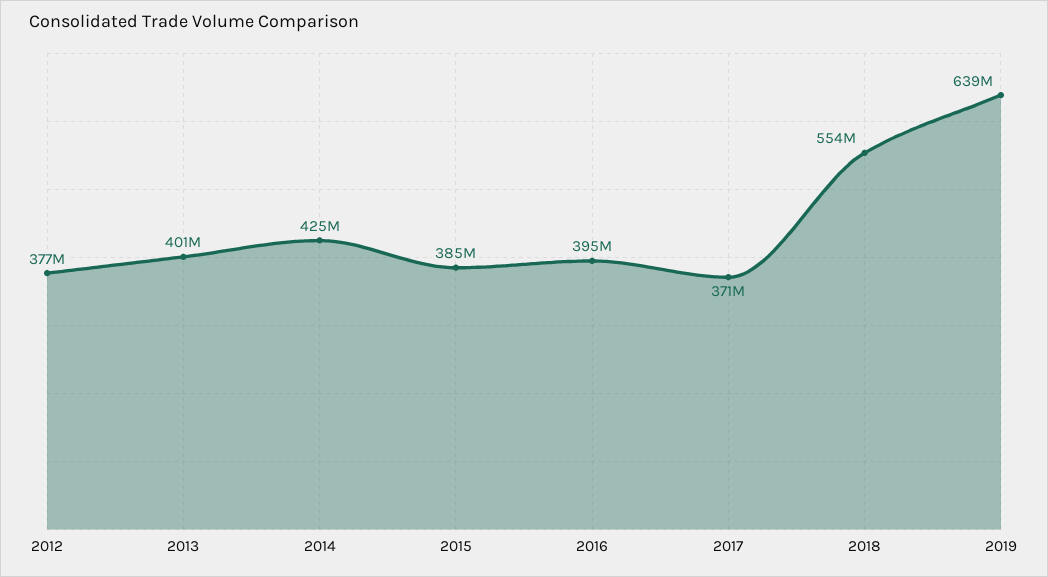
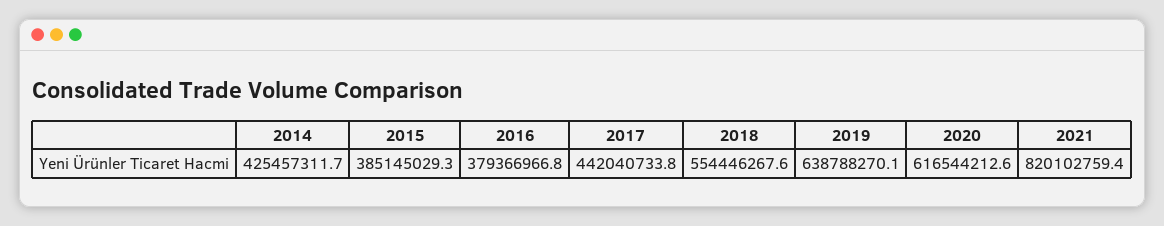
2012: 377000000 -> none
2013: 401000000 -> none
2016: 395000000 -> 379366966.8
2017: 371000000 -> 442040733.8
2020: none -> 616544212.6
2021: none -> 820102759.4

